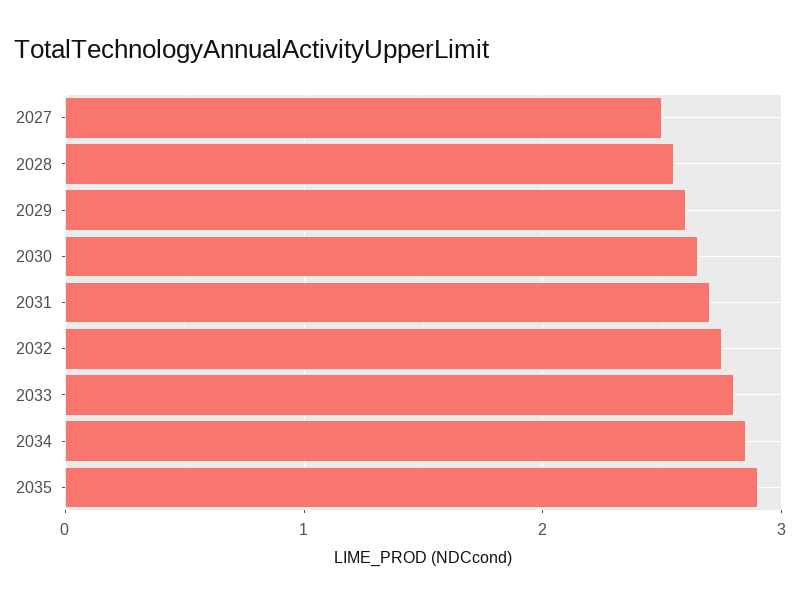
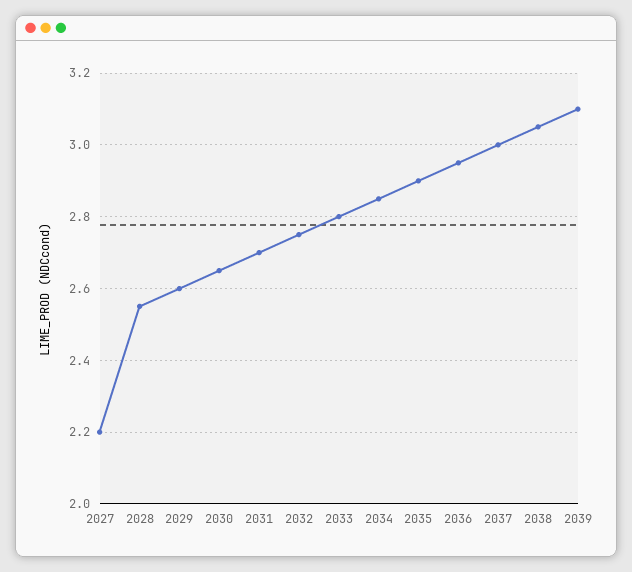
2027: 2.5 -> 2.2
2036: none -> 2.95
2037: none -> 3
2038: none -> 3.05
2039: none -> 3.1

